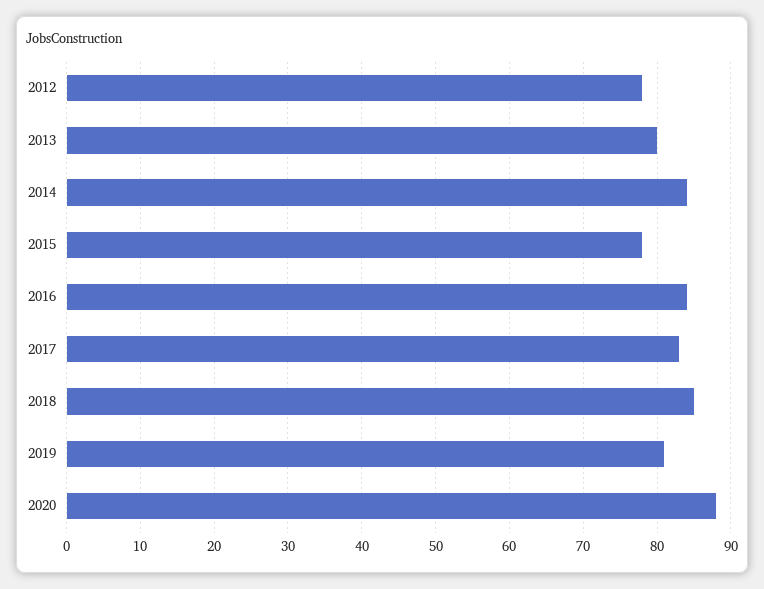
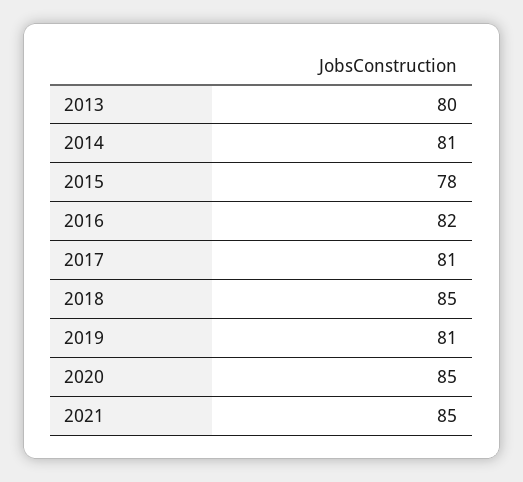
2012: 78 -> none
2014: 84 -> 81
2016: 84 -> 82
2017: 83 -> 81
2020: 88 -> 85
2021: none -> 85

